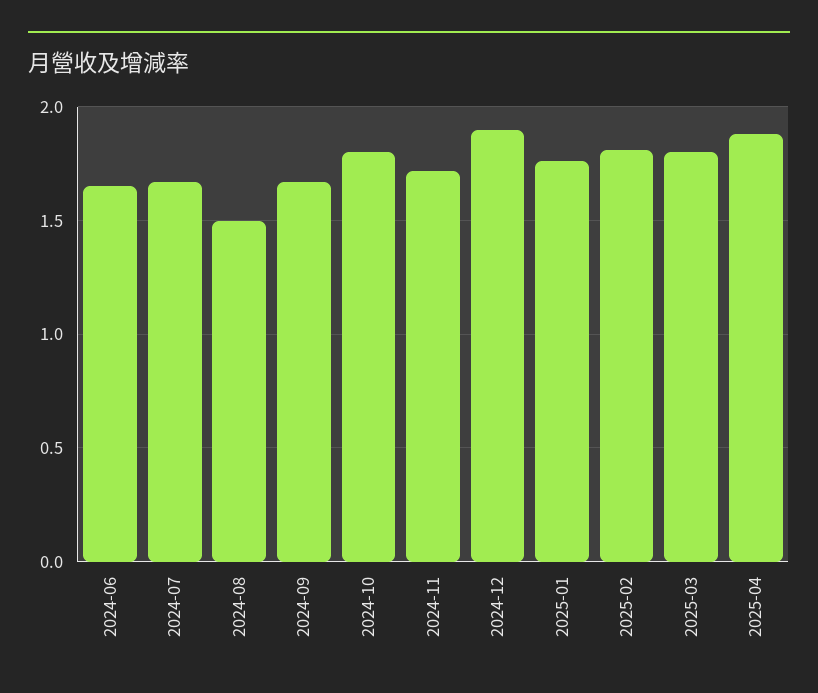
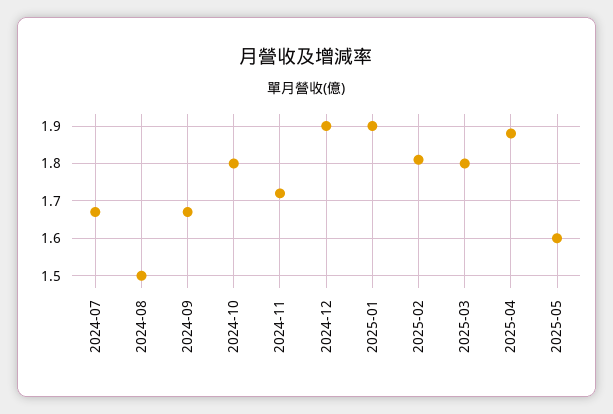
2024-06: 1.65 -> none
2025-01: 1.75 -> 1.9
2025-05: none -> 1.6

